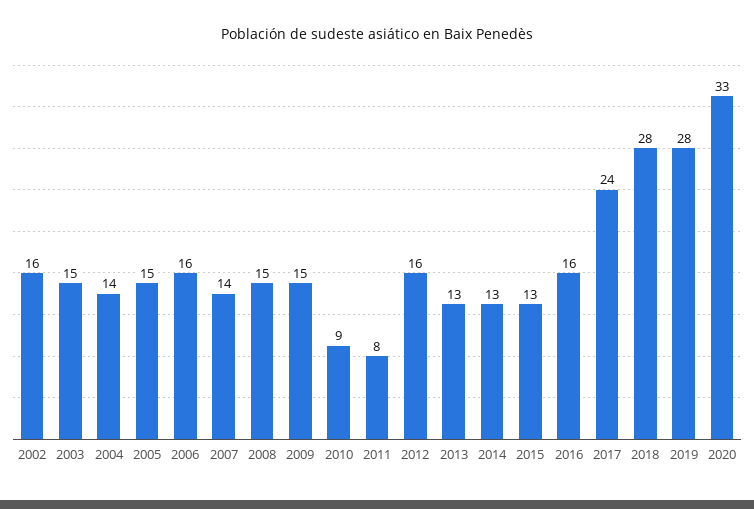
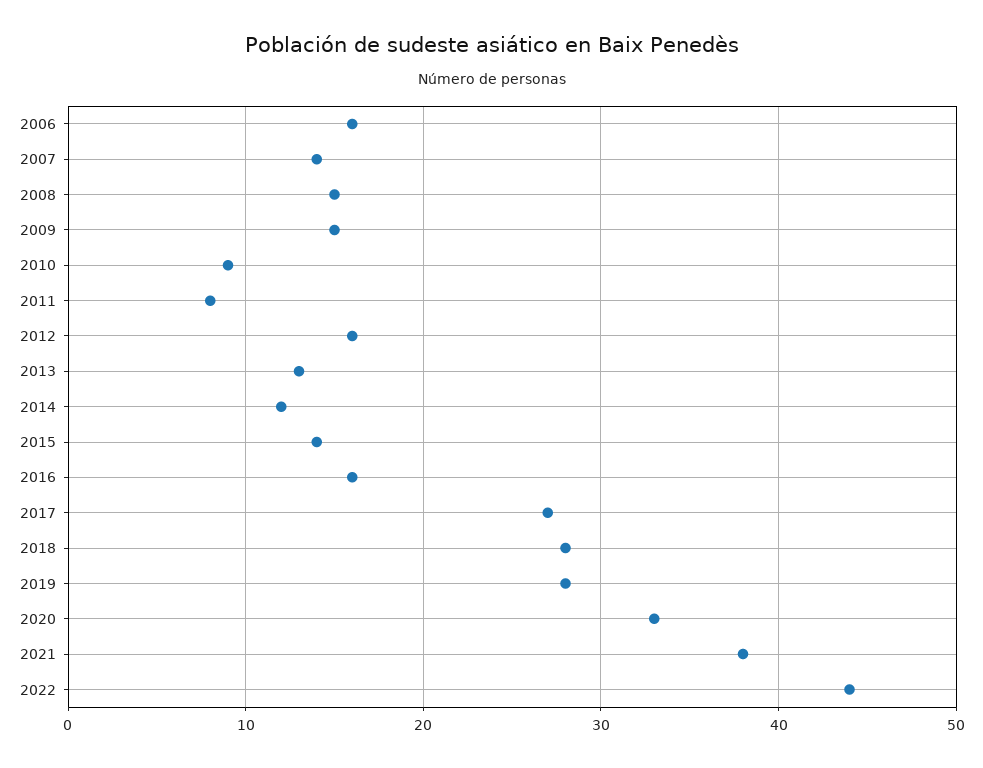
2002: 16 -> none
2003: 15 -> none
2004: 14 -> none
2005: 15 -> none
2014: 13 -> 12
2015: 13 -> 14
2017: 24 -> 27
2021: none -> 38
2022: none -> 44

